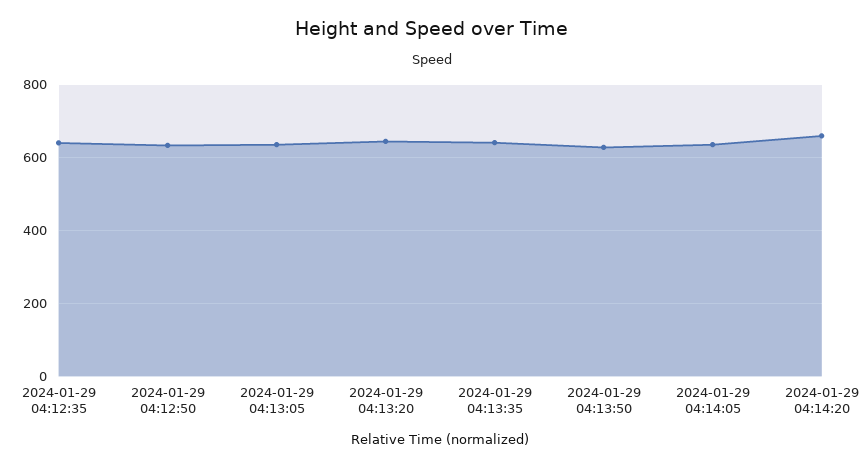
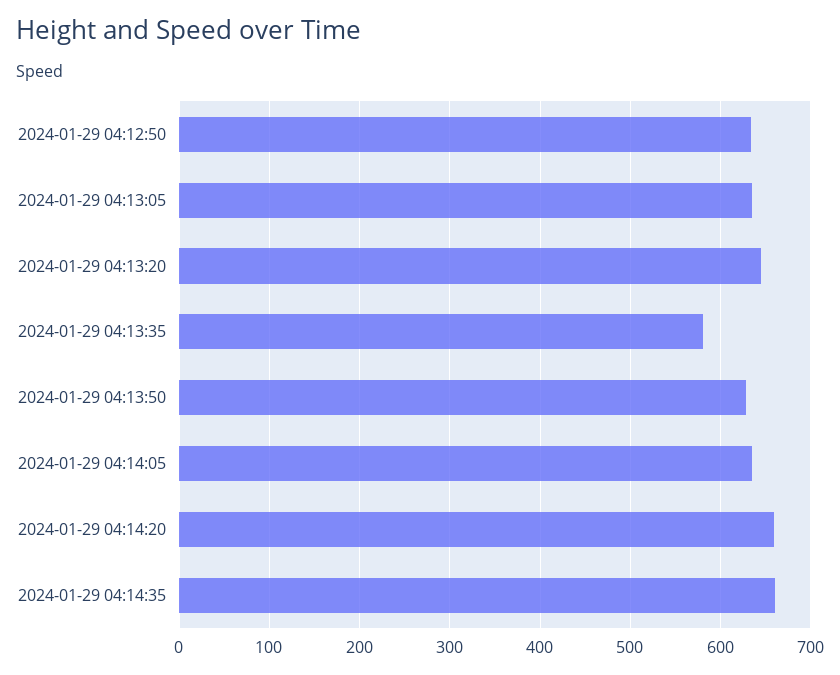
2024-01-29 04:12:35: 640 -> none
2024-01-29 04:13:35: 640 -> 580
2024-01-29 04:14:35: none -> 660

